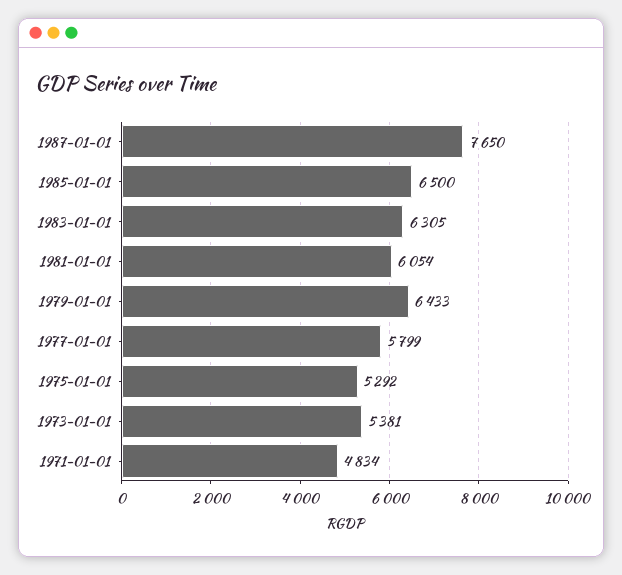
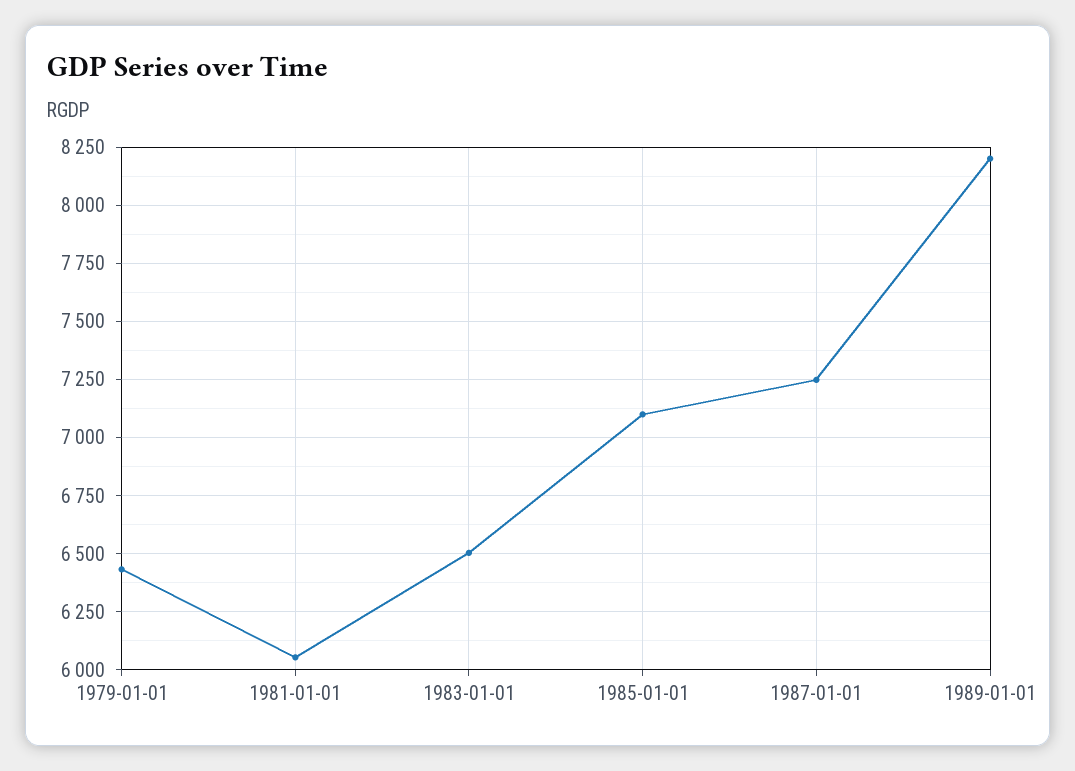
1987-01-01: 7650 -> 7250
1985-01-01: 6500 -> 7100
1983-01-01: 6305 -> 6500
1977-01-01: 5799 -> none
1975-01-01: 5292 -> none
1973-01-01: 5381 -> none
1971-01-01: 4834 -> none
1989-01-01: none -> 8200

